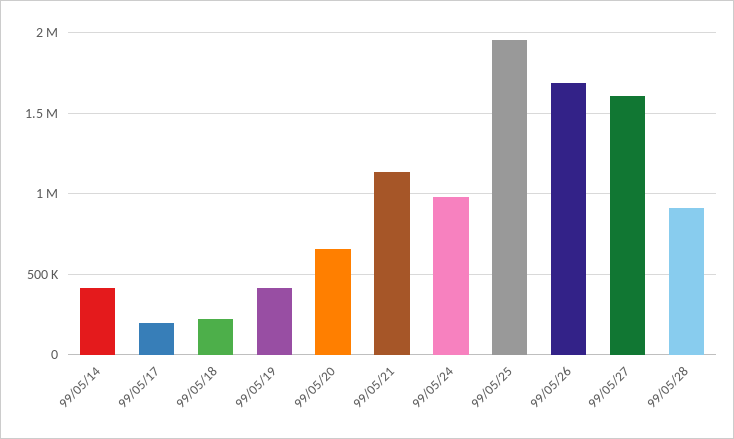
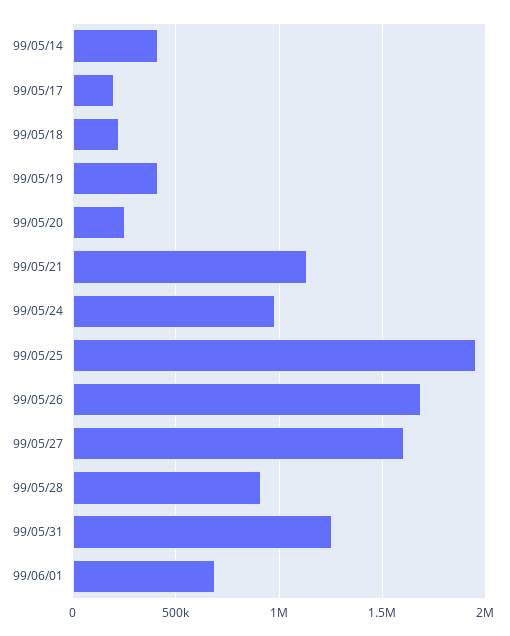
99/05/20: 650000 -> 250000
99/05/31: none -> 1250000
99/06/01: none -> 700000

